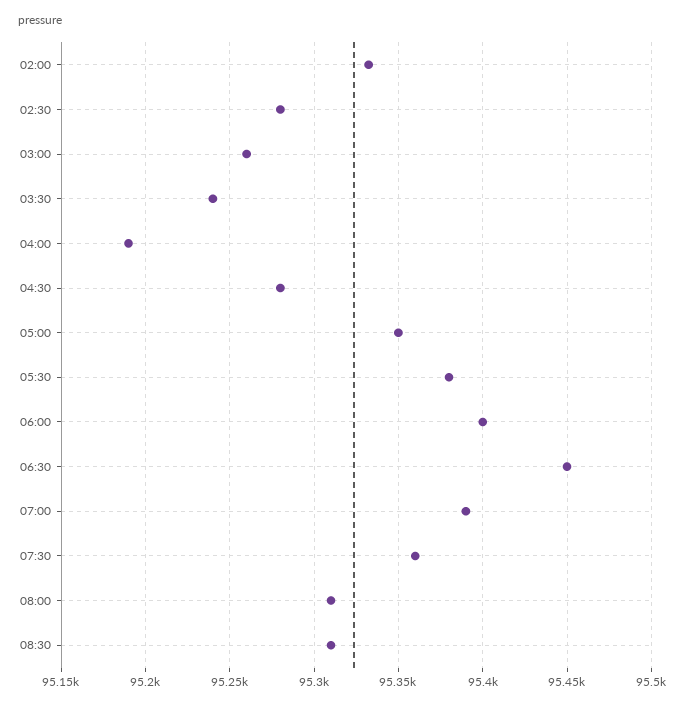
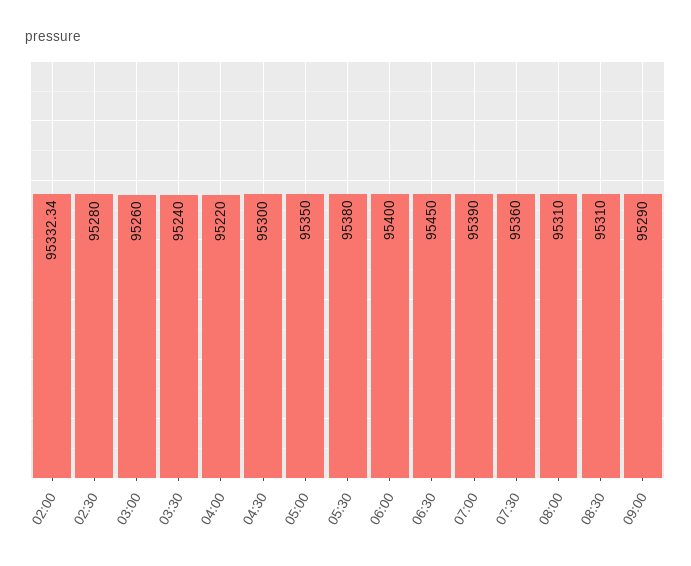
04:00: 95190 -> 95220
04:30: 95280 -> 95300
09:00: none -> 95290

